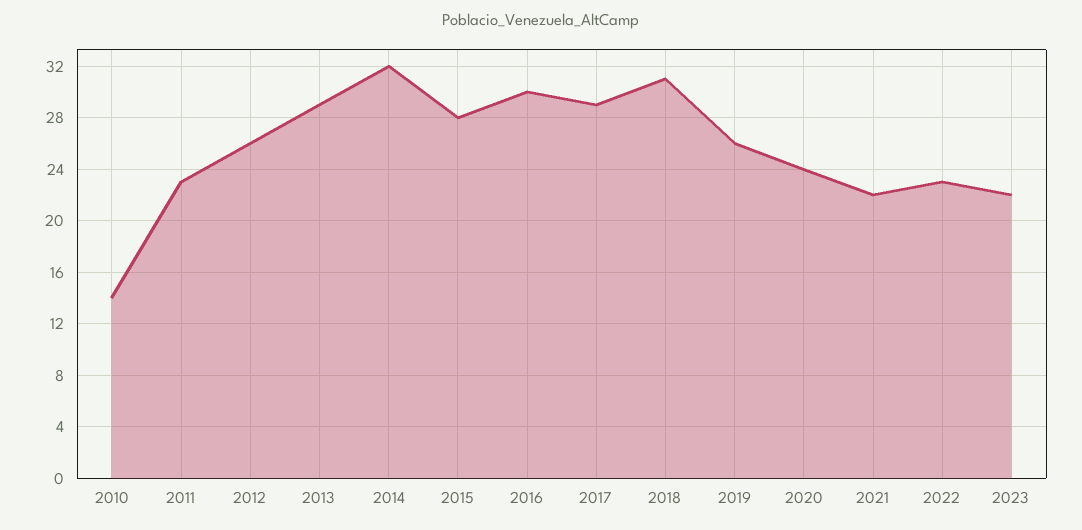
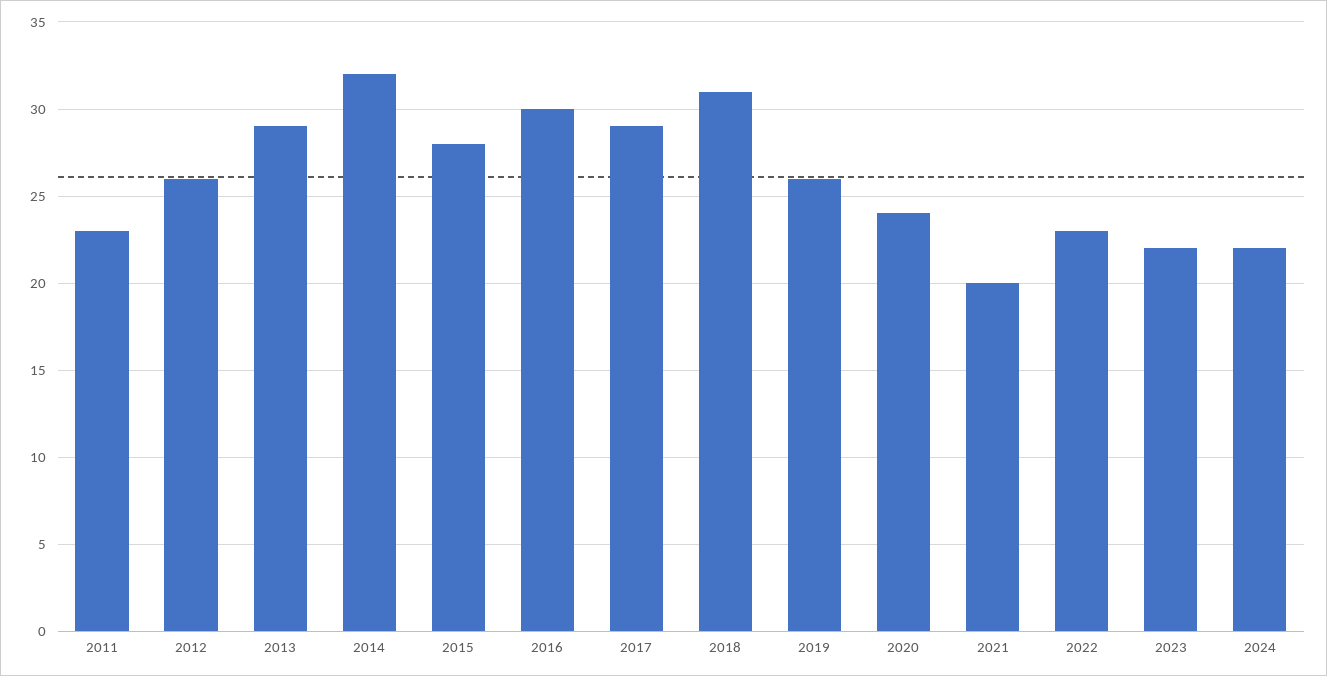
2010: 14 -> none
2021: 22 -> 20
2024: none -> 22

